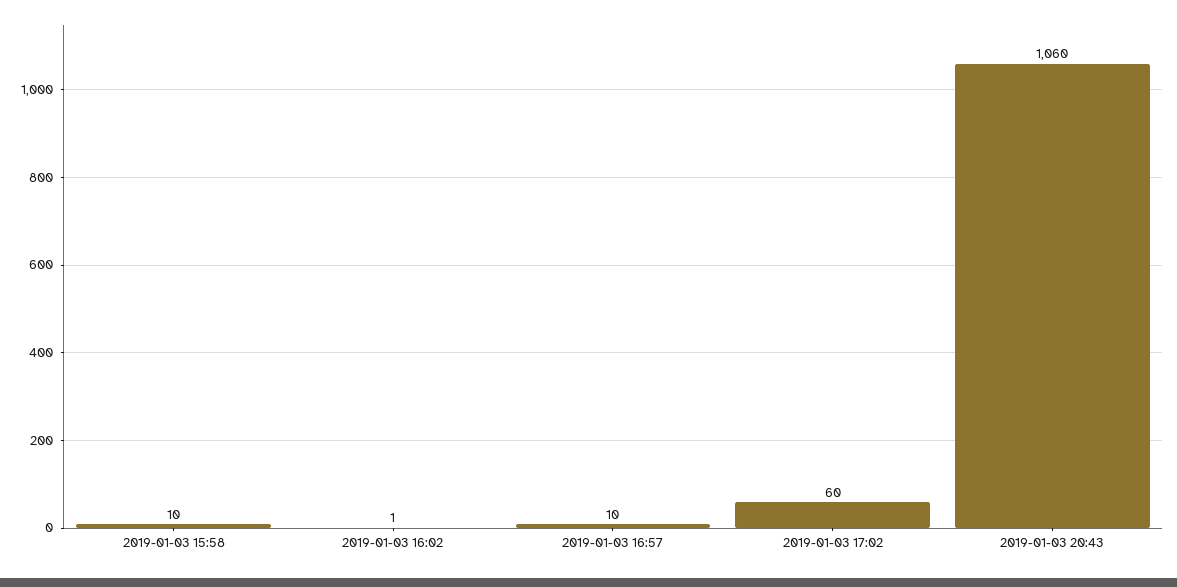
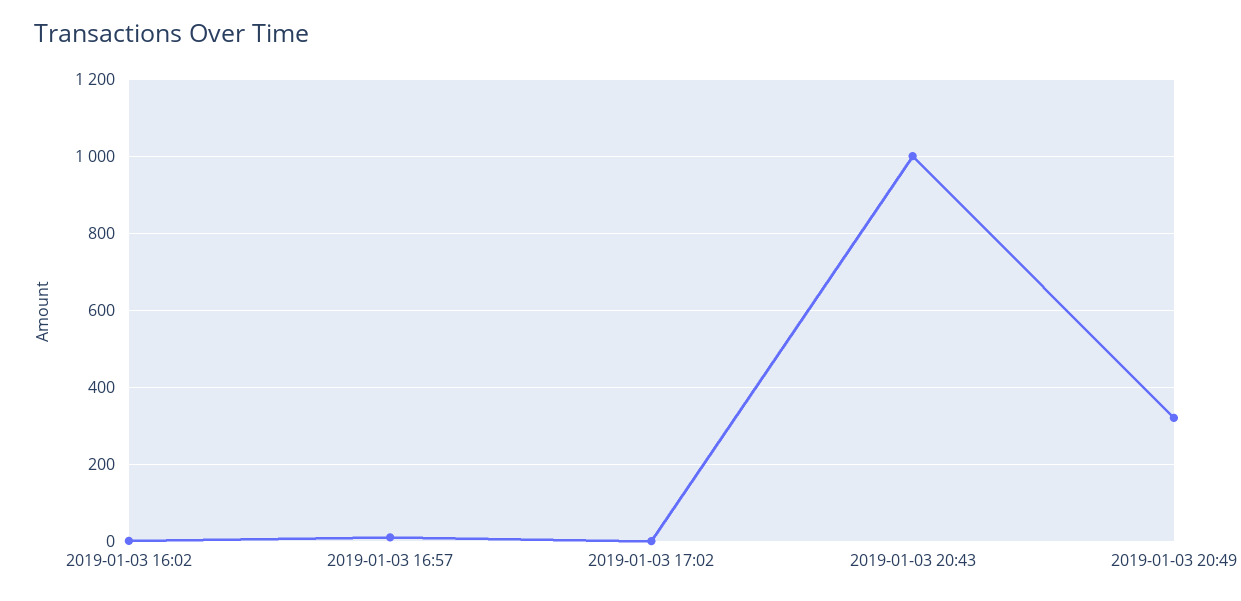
2019-01-03 15:58: 10 -> none
2019-01-03 17:02: 60 -> 0
2019-01-03 20:43: 1060 -> 1000
2019-01-03 20:49: none -> 320

